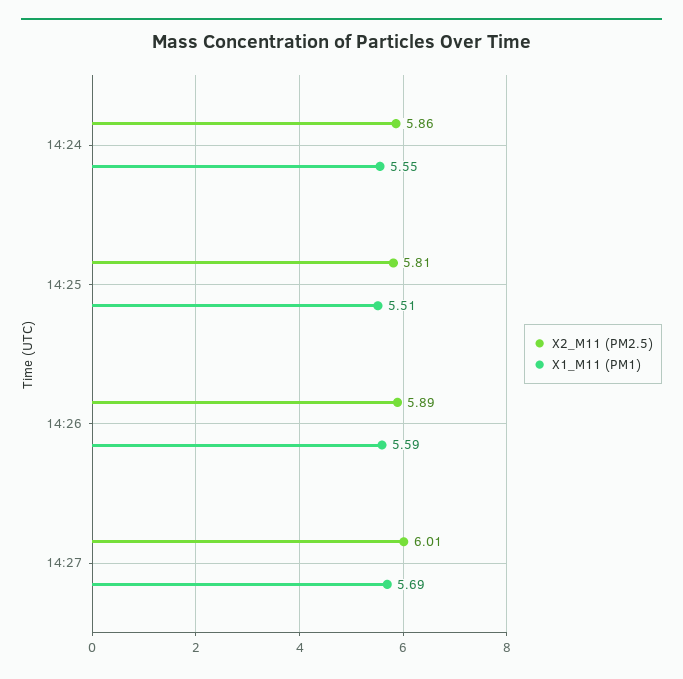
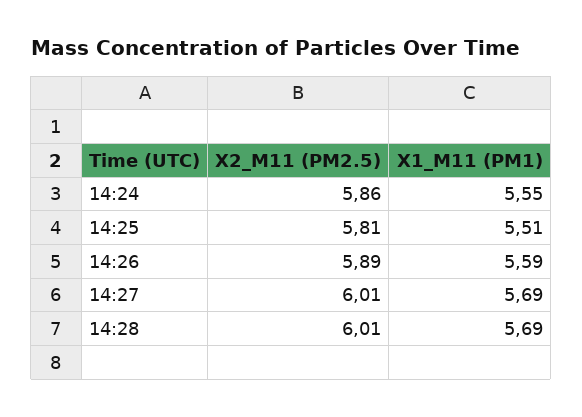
X2_M11 (PM2.5), 14:28: none -> 6.01
X1_M11 (PM1), 14:28: none -> 5.69

